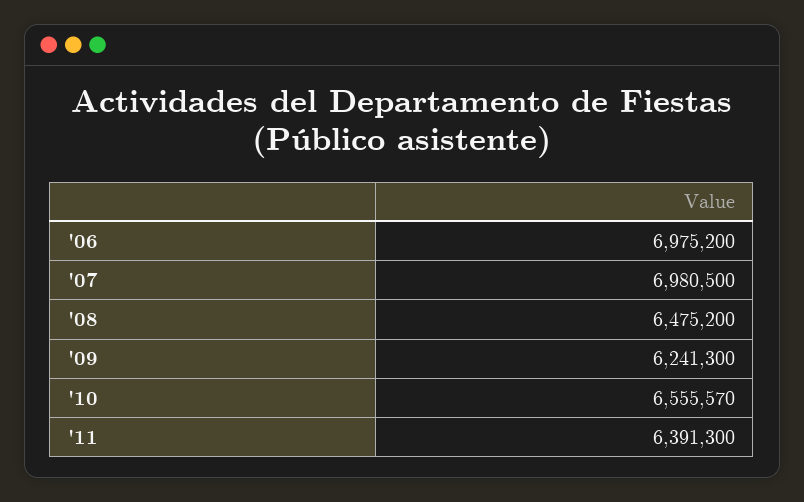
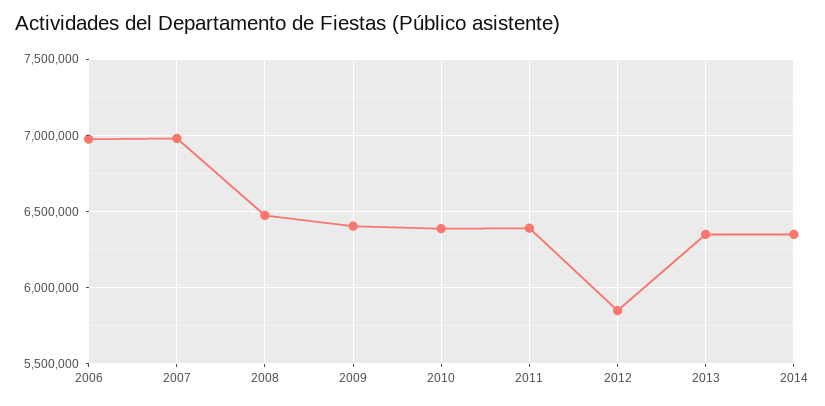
'09: 6241300 -> 6400000
'10: 6555570 -> 6400000
2012: none -> 5850000
2013: none -> 6350000
2014: none -> 6350000

